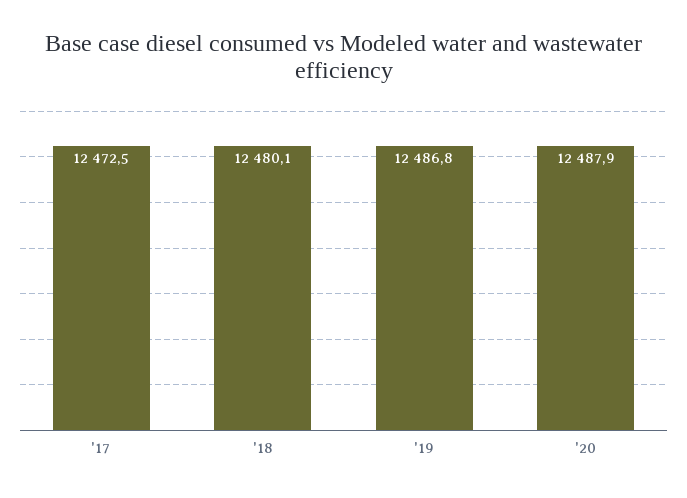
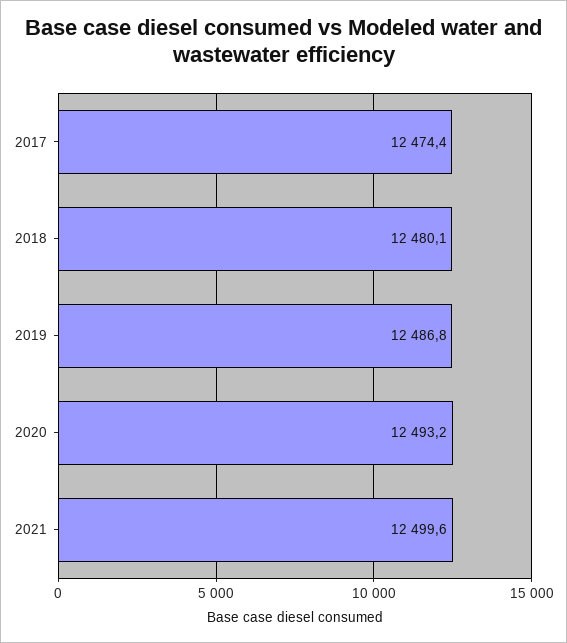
'17: 12472.5 -> 12474.4
'20: 12487.9 -> 12493.2
2021: none -> 12499.6

